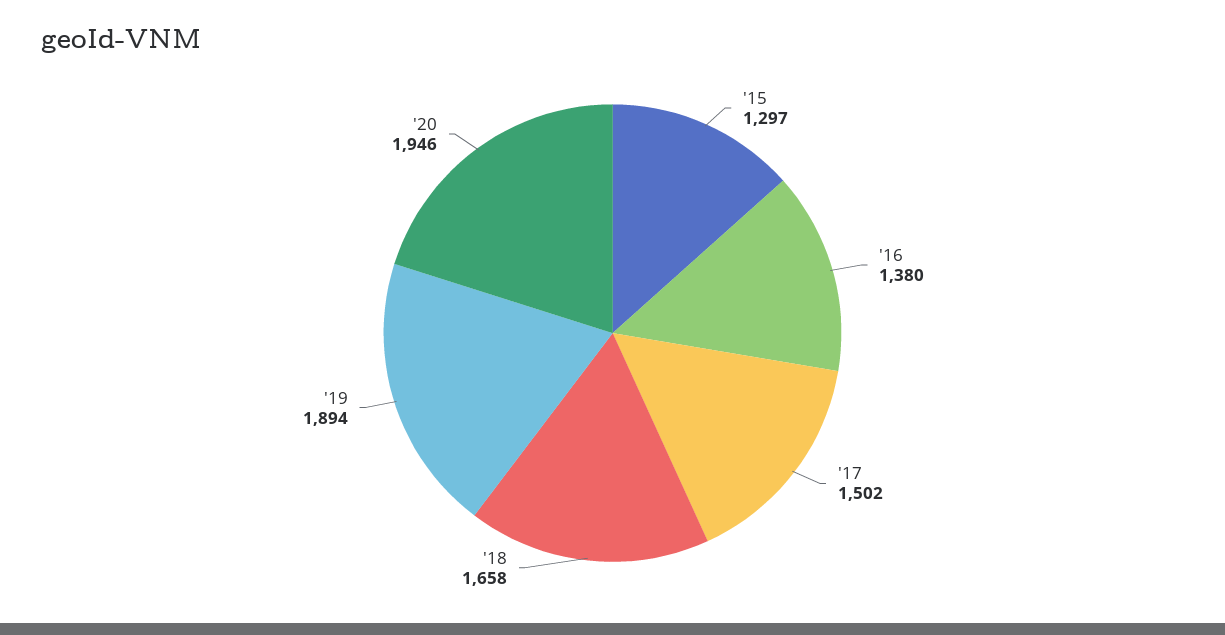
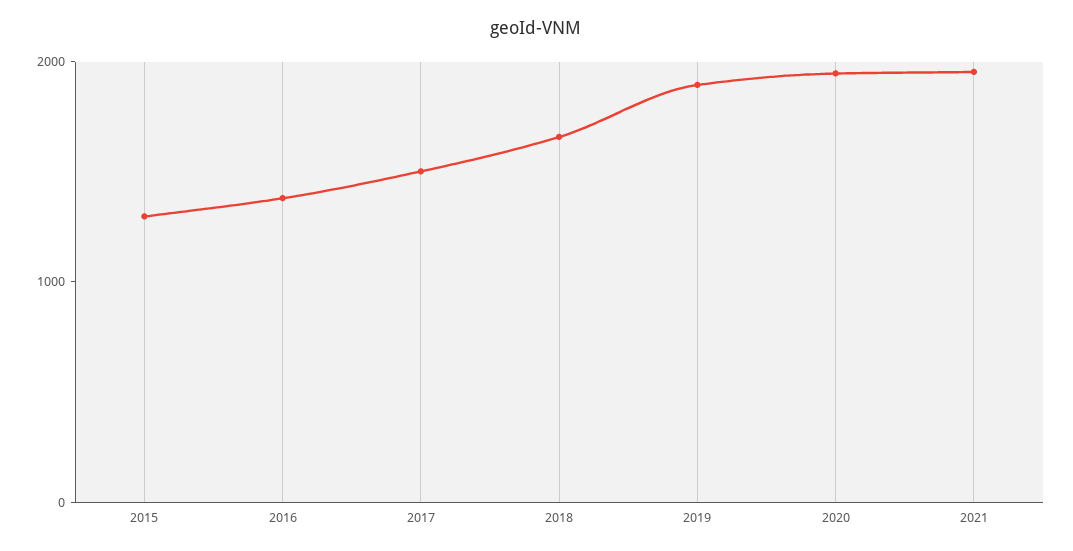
2021: none -> 2000

